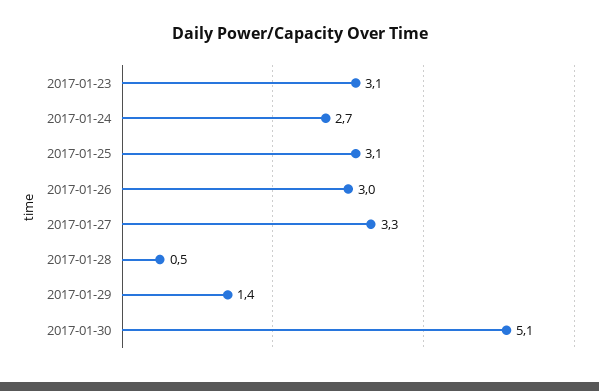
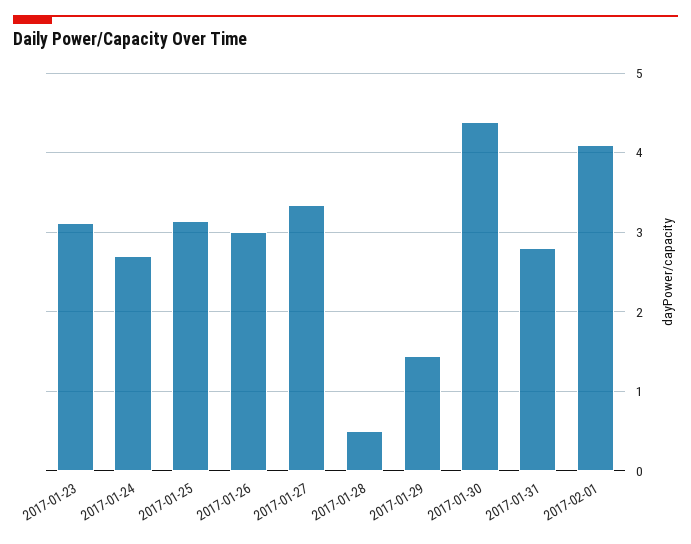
2017-01-30: 5.1 -> 4.4
2017-01-31: none -> 2.8
2017-02-01: none -> 4.1

